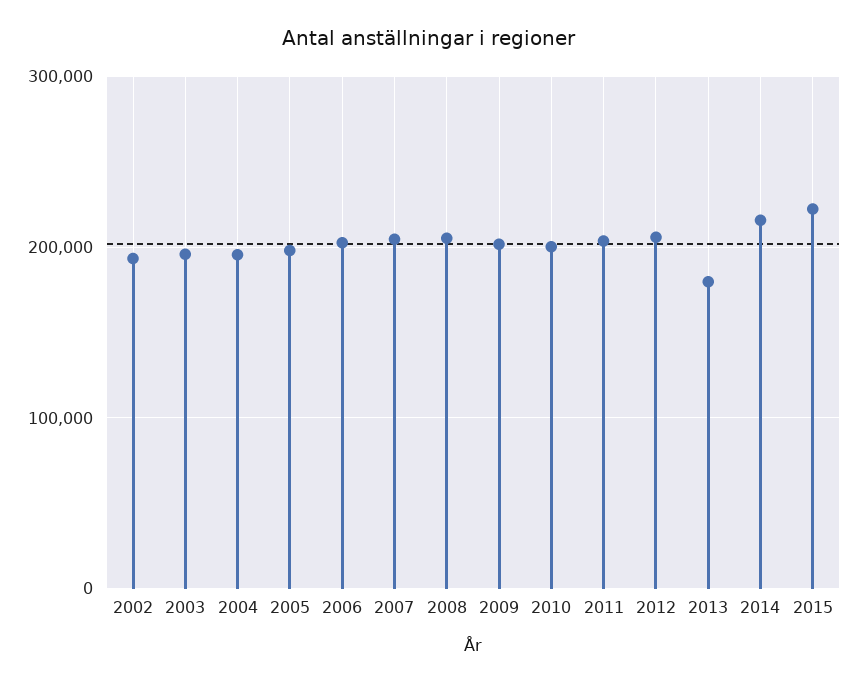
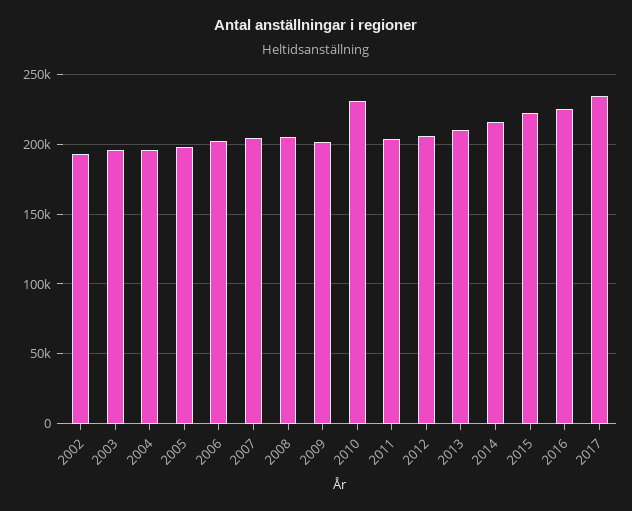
2010: 200000 -> 230000
2013: 180000 -> 210000
2016: none -> 225000
2017: none -> 235000

